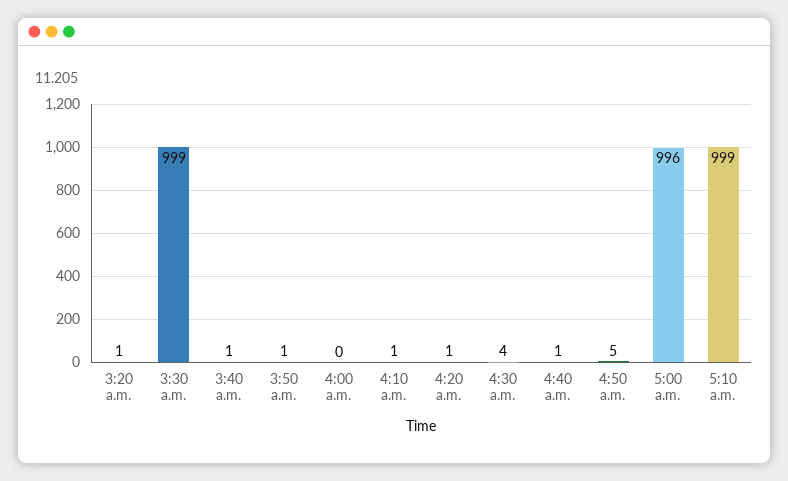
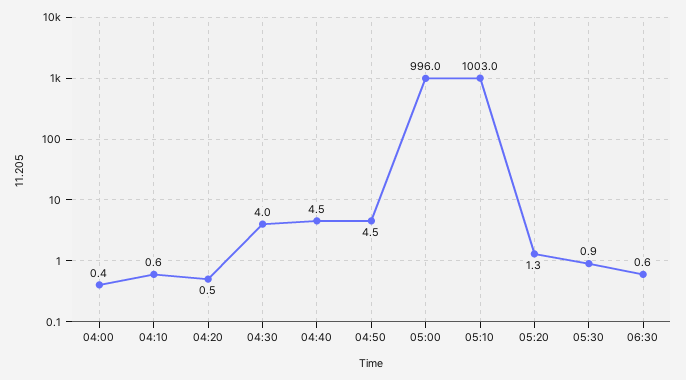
3:20 a.m.: 1 -> none
3:30 a.m.: 999 -> none
3:40 a.m.: 1 -> none
3:50 a.m.: 1 -> none
4:40 a.m.: 1 -> 4.5
5:10 a.m.: 999 -> 1003
05:20: none -> 1.3
05:30: none -> 0.9
06:30: none -> 0.6

